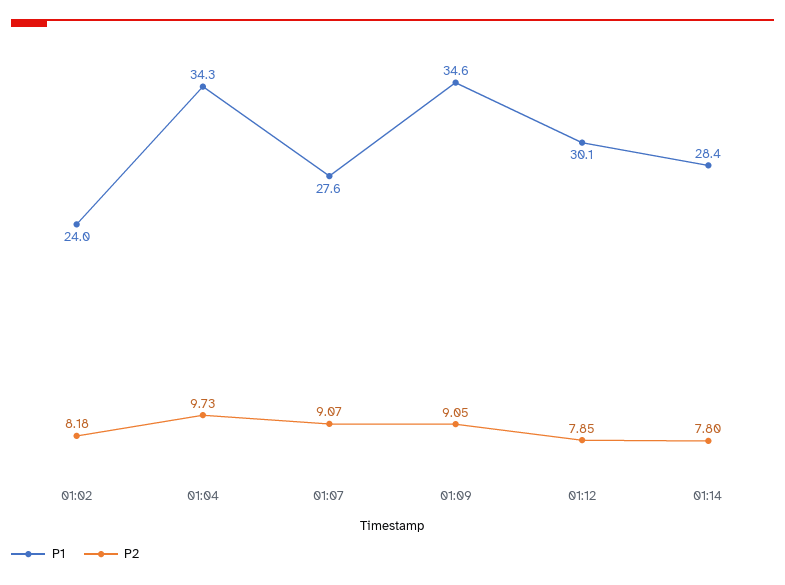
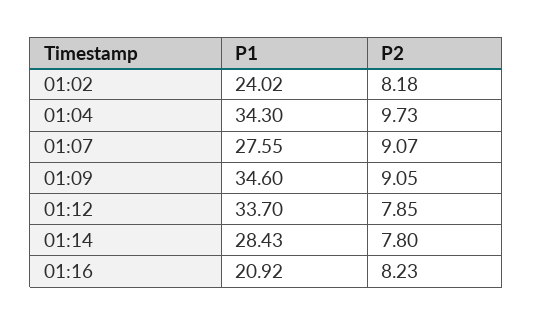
P1, 01:12: 30.1 -> 33.7
P1, 01:16: none -> 20.92
P2, 01:16: none -> 8.23

